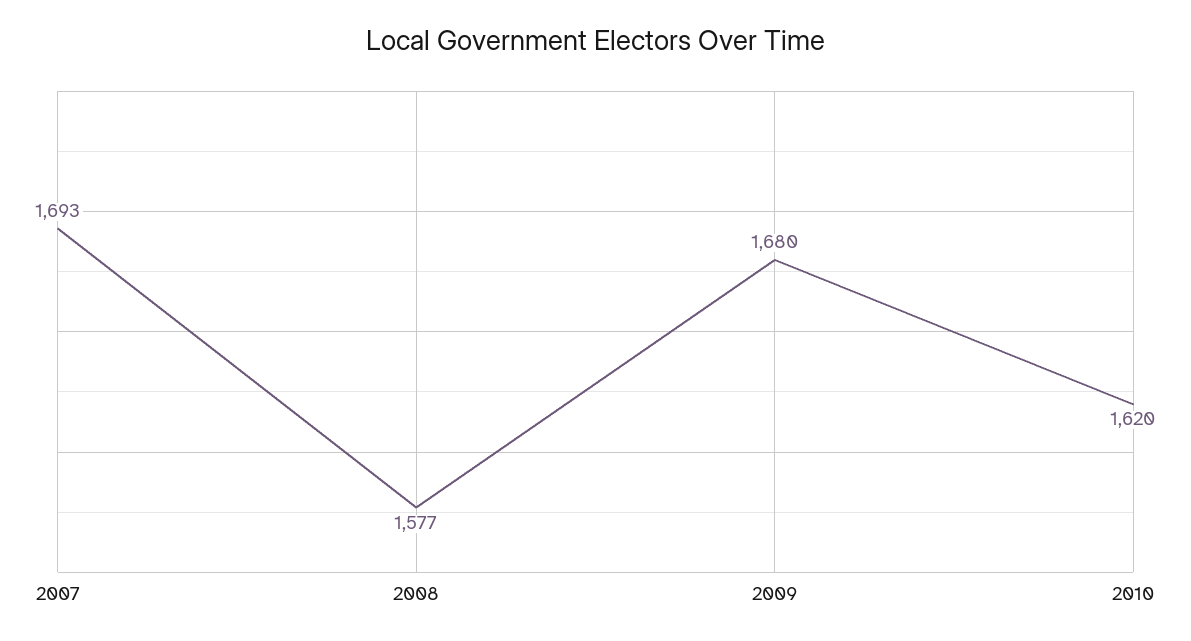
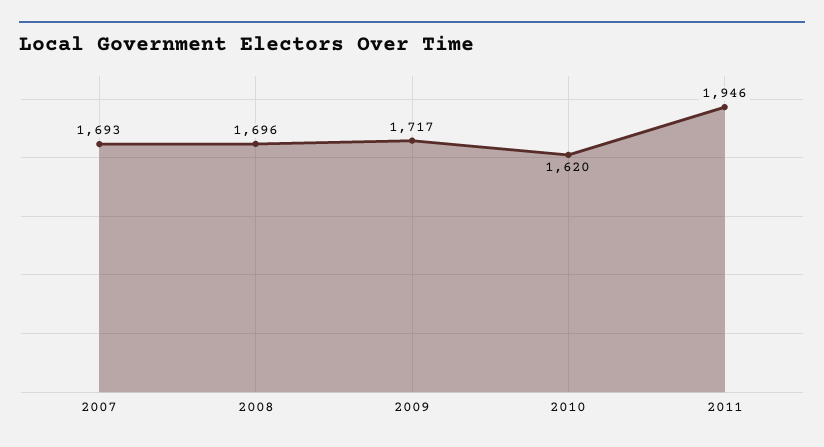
2008: 1577 -> 1696
2009: 1680 -> 1717
2011: none -> 1946

